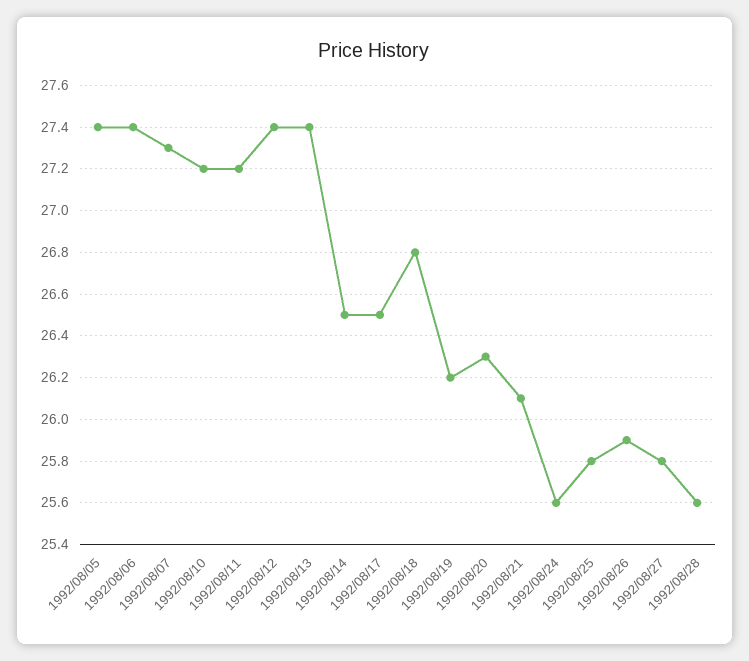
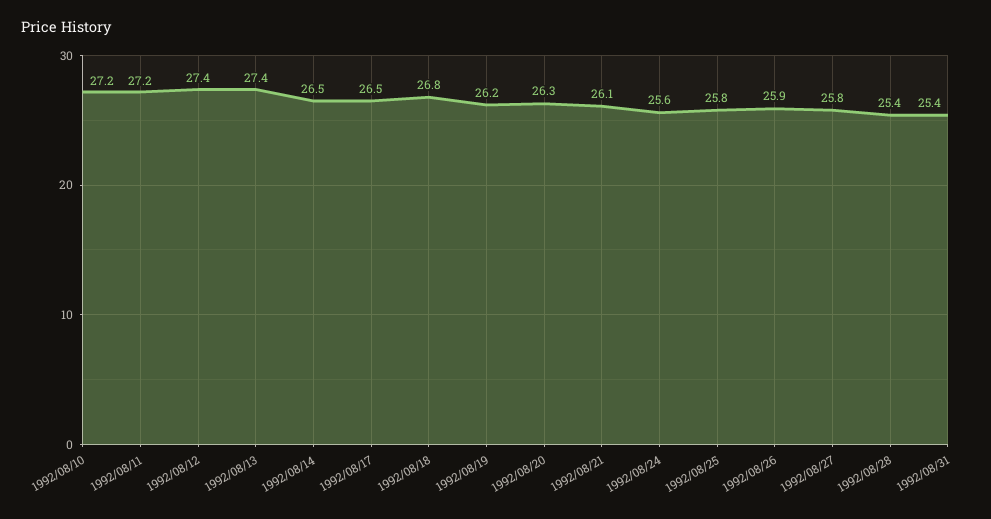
1992/08/05: 27.4 -> none
1992/08/06: 27.4 -> none
1992/08/07: 27.3 -> none
1992/08/28: 25.6 -> 25.4
1992/08/31: none -> 25.4

